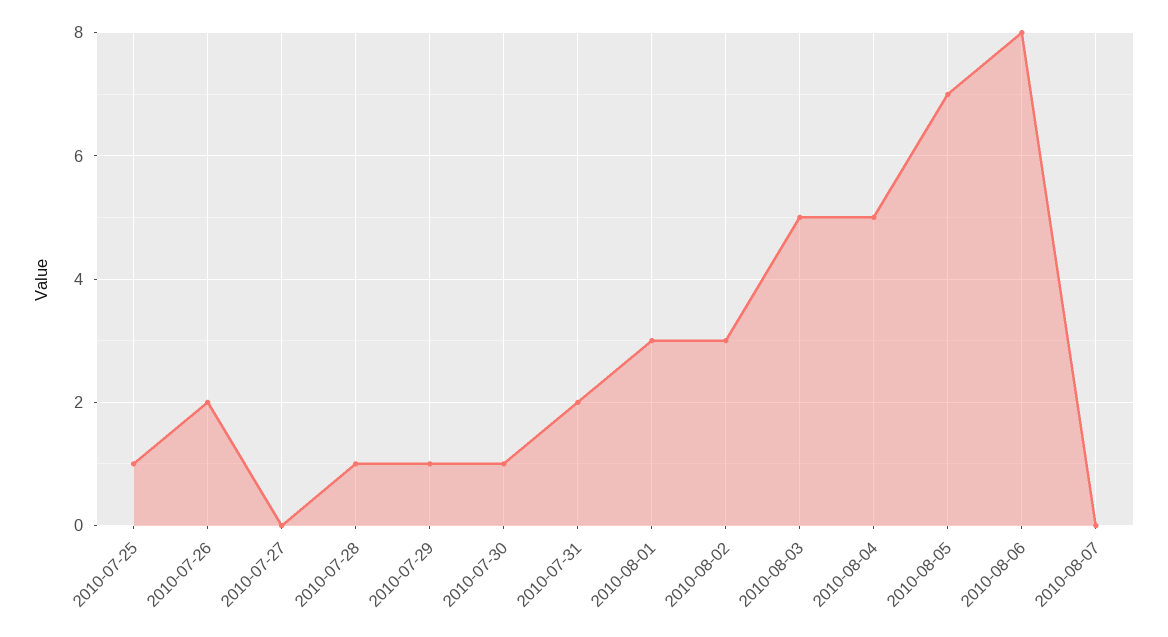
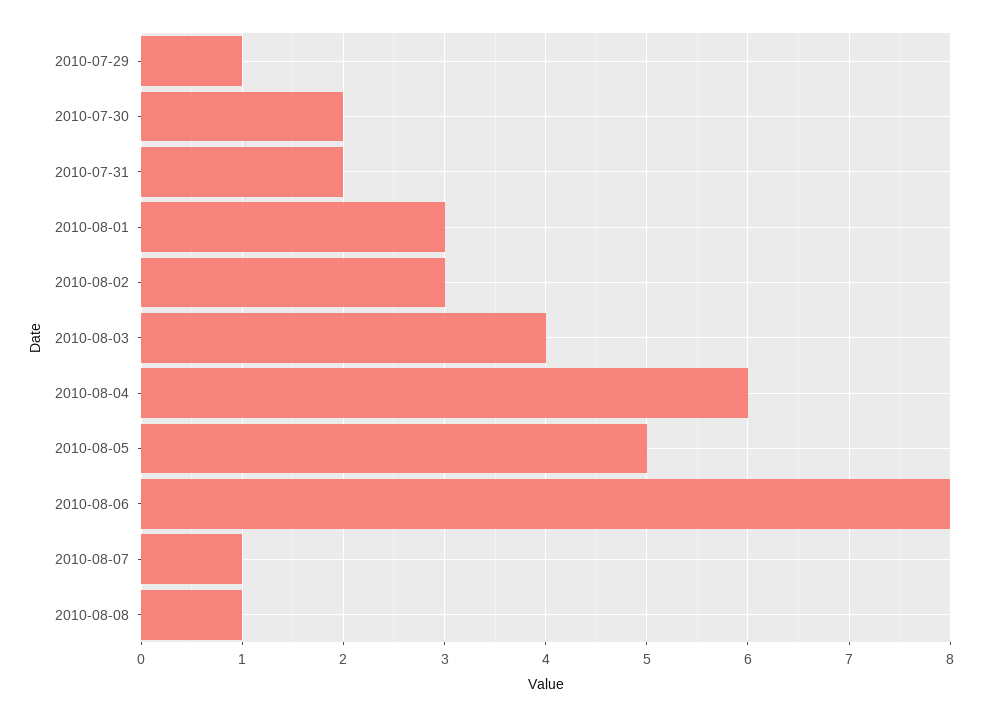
2010-07-25: 1 -> none
2010-07-26: 2 -> none
2010-07-27: 0 -> none
2010-07-28: 1 -> none
2010-07-30: 1 -> 2
2010-08-03: 5 -> 4
2010-08-04: 5 -> 6
2010-08-05: 7 -> 5
2010-08-07: 0 -> 1
2010-08-08: none -> 1

